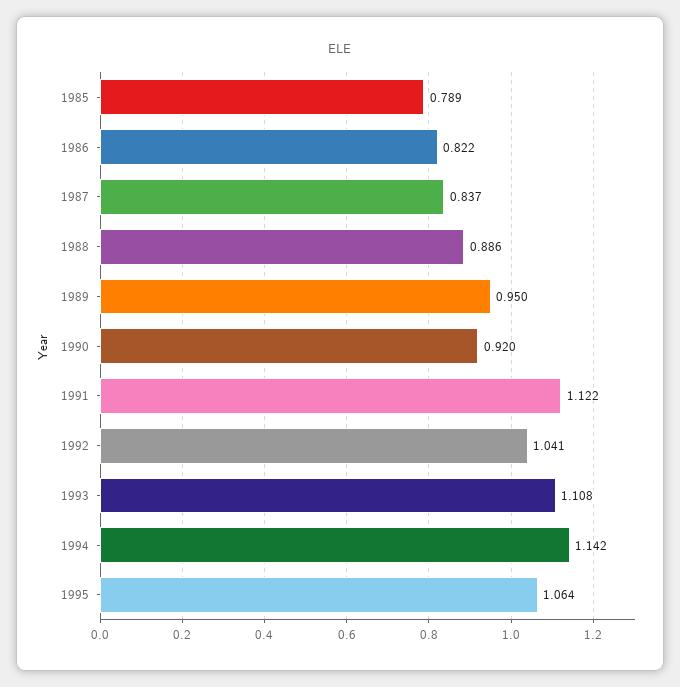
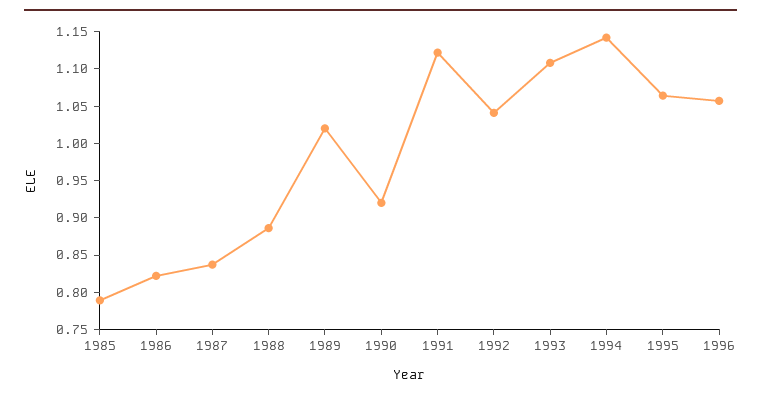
1989: 0.95 -> 1.025
1996: none -> 1.05

